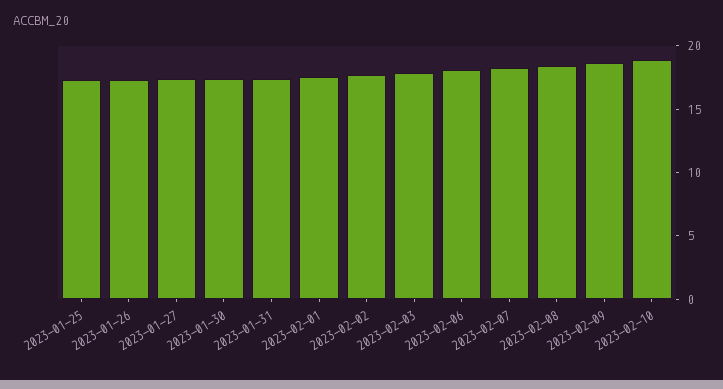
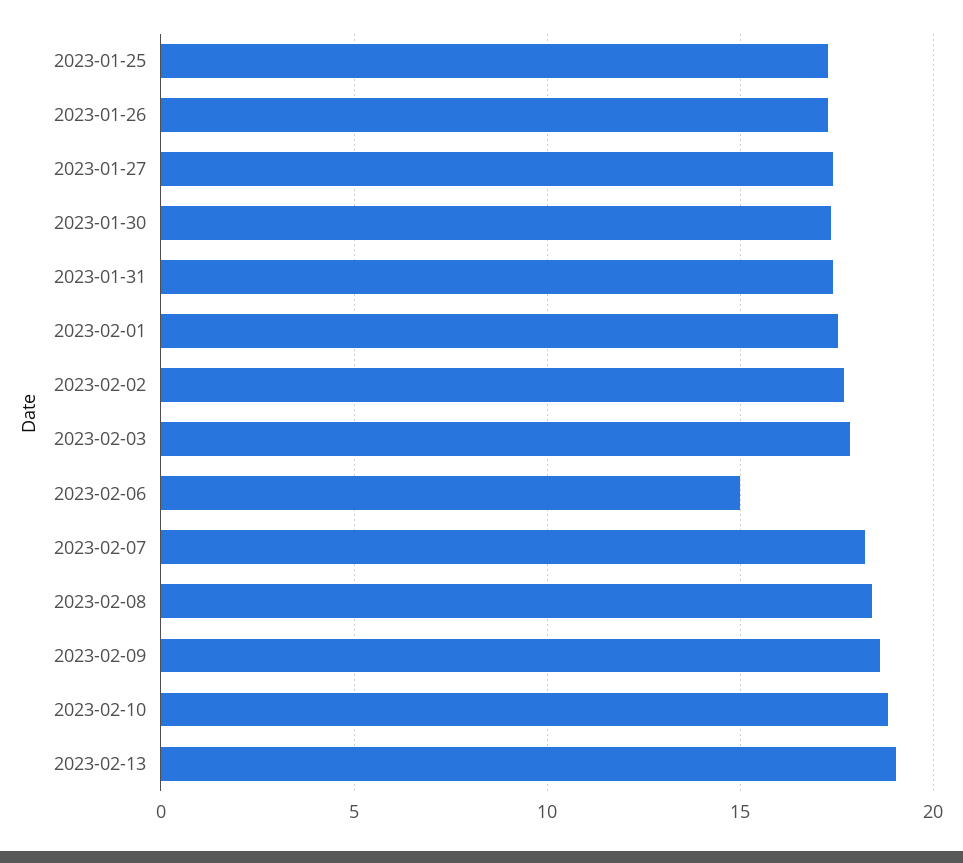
2023-02-06: 18 -> 15
2023-02-13: none -> 19

